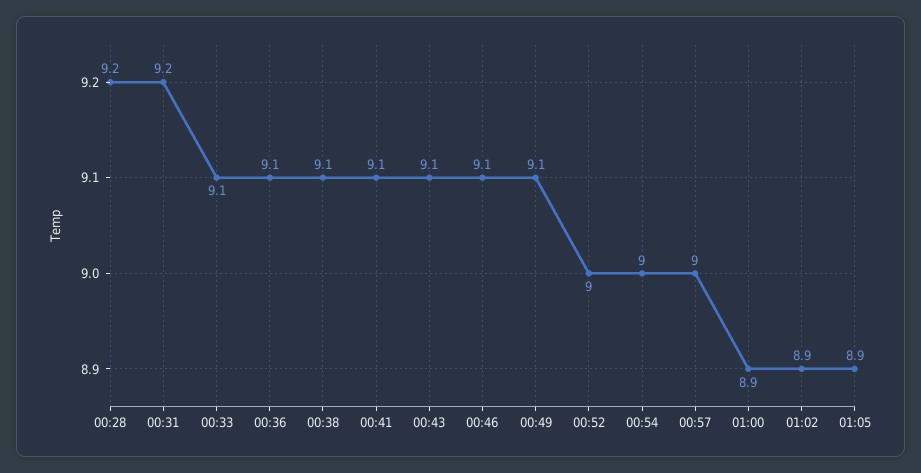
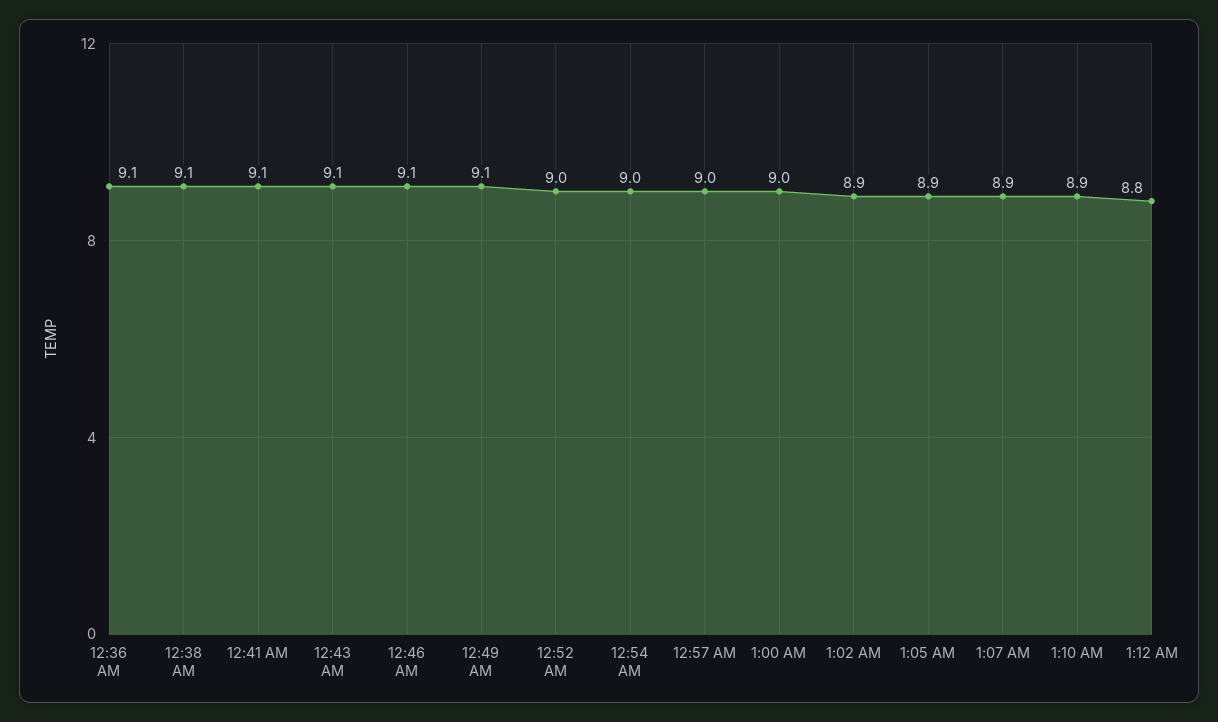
00:28: 9.2 -> none
00:31: 9.2 -> none
00:33: 9.1 -> none
01:00: 8.9 -> 9
1:07 AM: none -> 8.9
1:10 AM: none -> 8.9
1:12 AM: none -> 8.8

